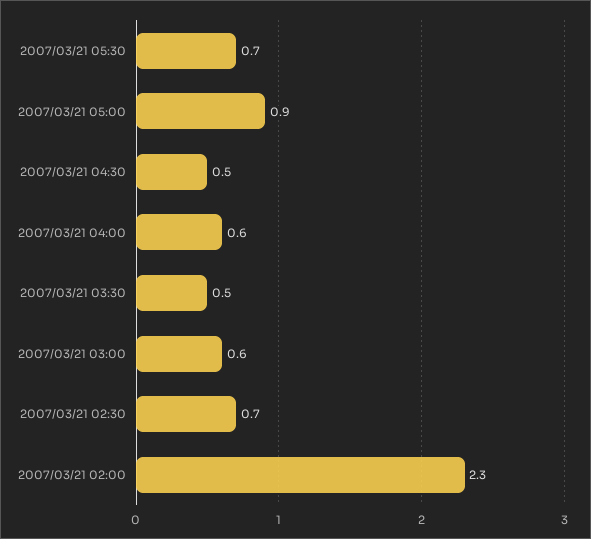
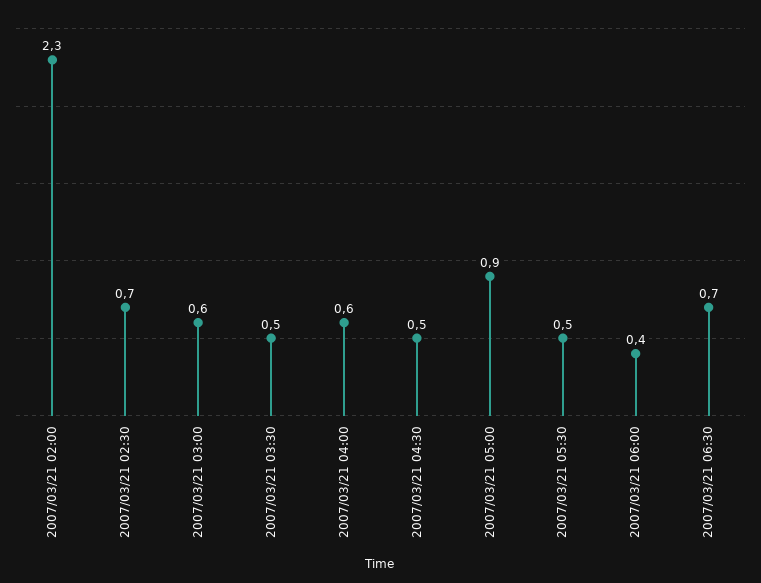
2007/03/21 05:30: 0.7 -> 0.5
2007/03/21 06:00: none -> 0.4
2007/03/21 06:30: none -> 0.7

